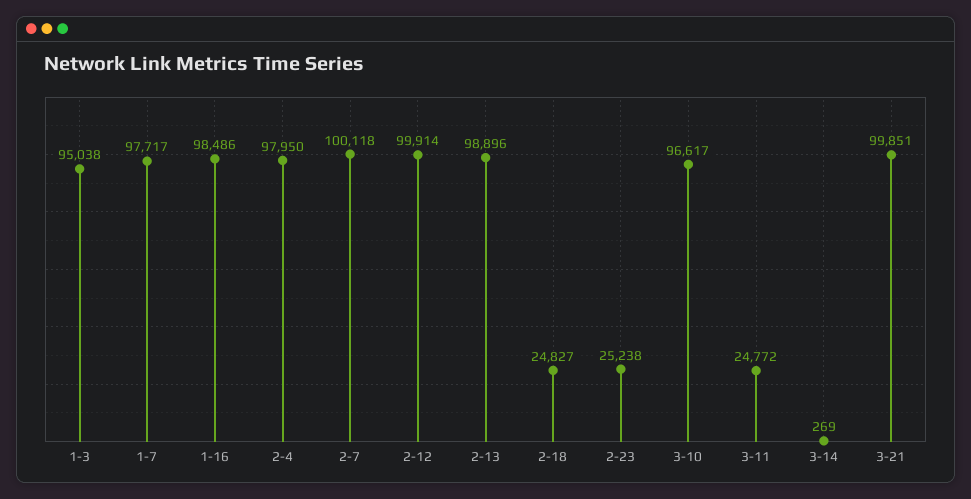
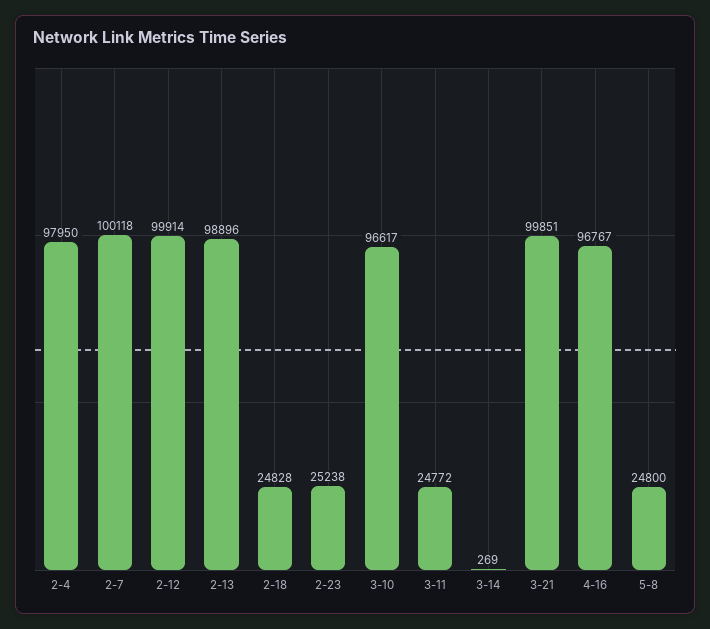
1-3: 95038 -> none
1-7: 97717 -> none
1-16: 98486 -> none
2-18: 24827 -> 24828
4-16: none -> 96767
5-8: none -> 24800

